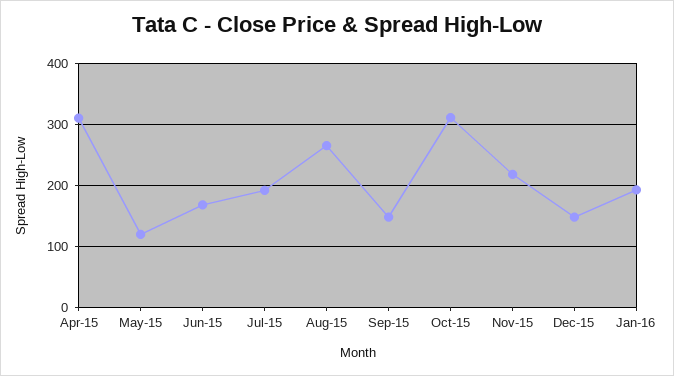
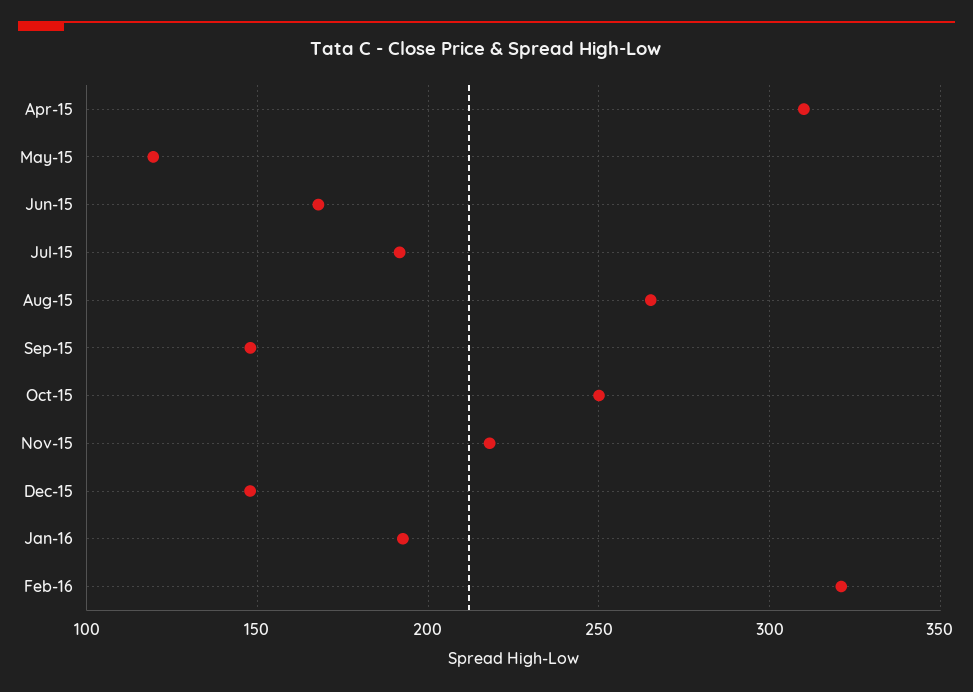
Oct-15: 310 -> 250
Feb-16: none -> 320

